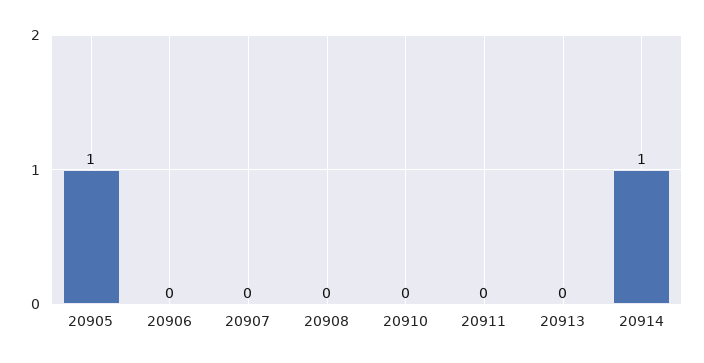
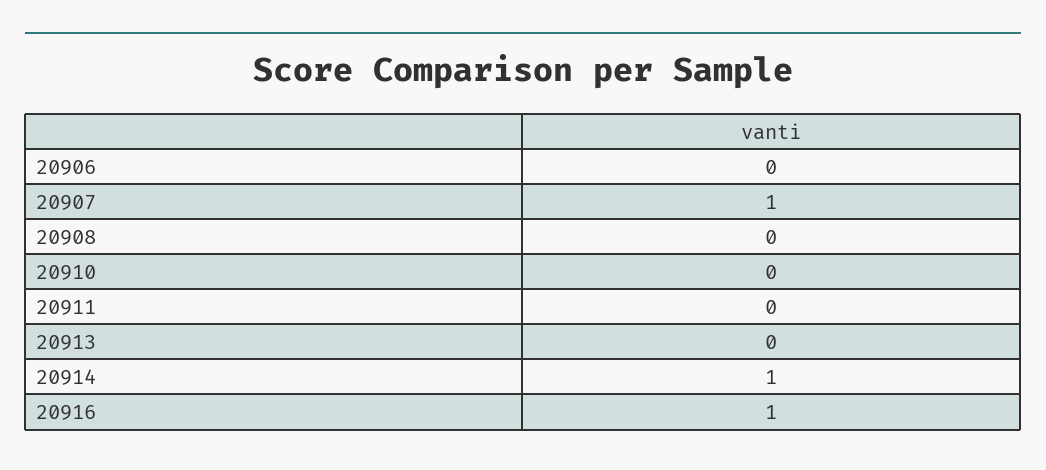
20905: 1 -> none
20907: 0 -> 1
20916: none -> 1

